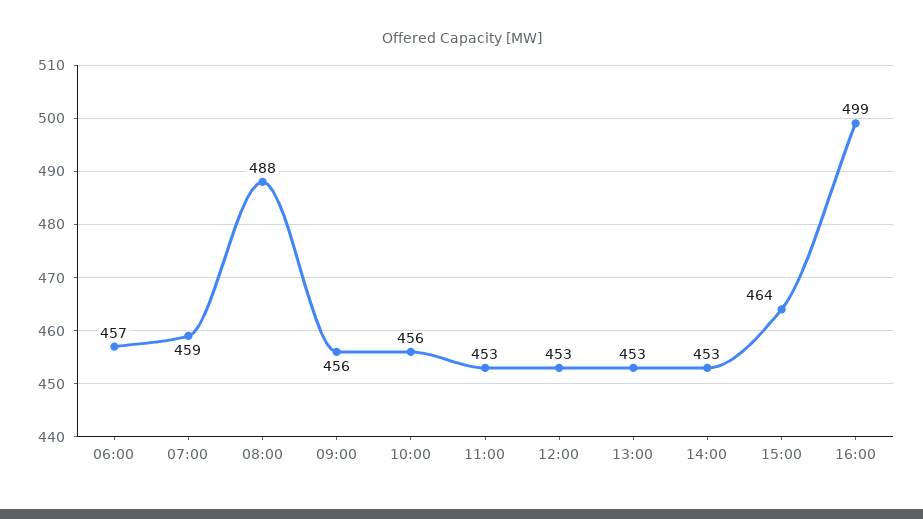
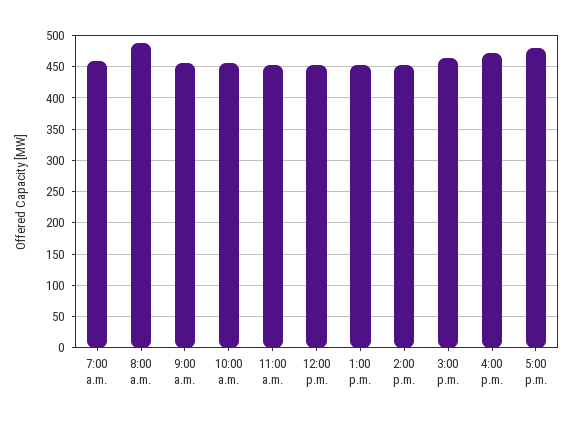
06:00: 457 -> none
16:00: 499 -> 470
5:00 p.m.: none -> 480

